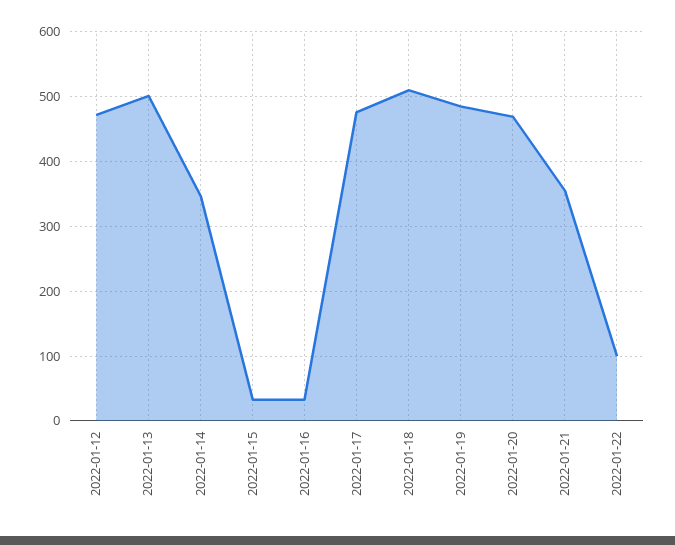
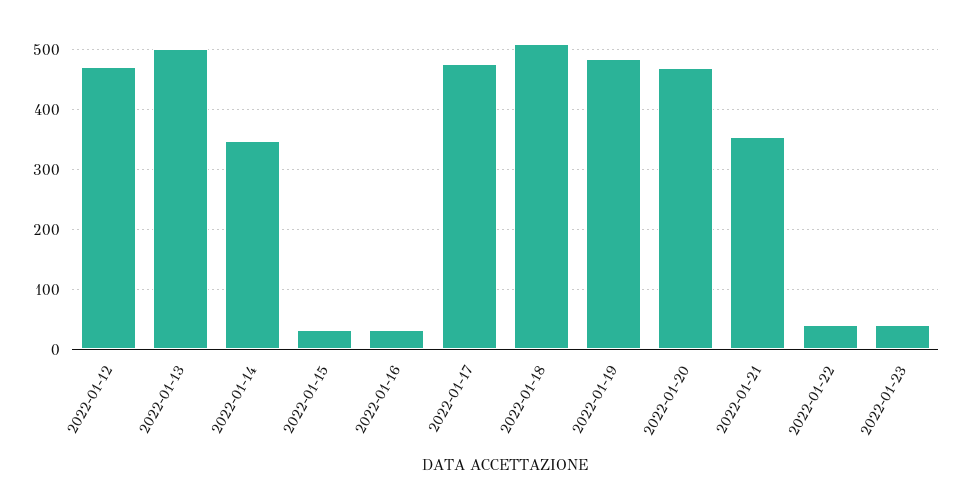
2022-01-22: 100 -> 40
2022-01-23: none -> 40

